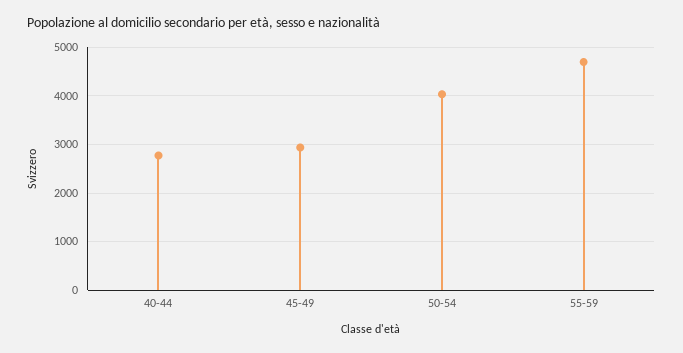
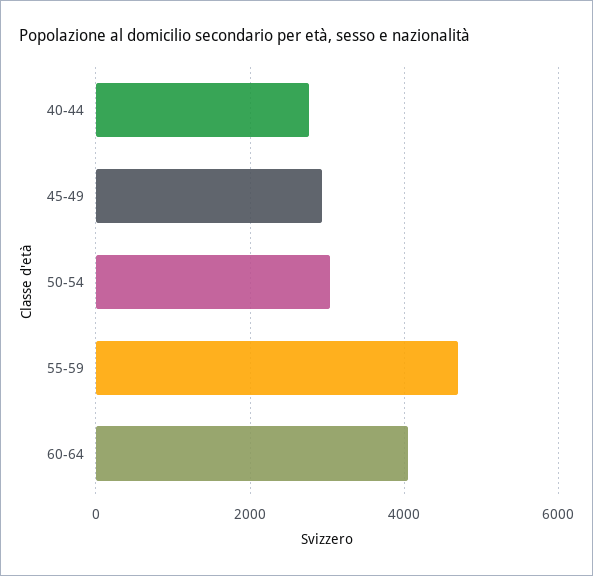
50-54: 4000 -> 3000
60-64: none -> 4000

